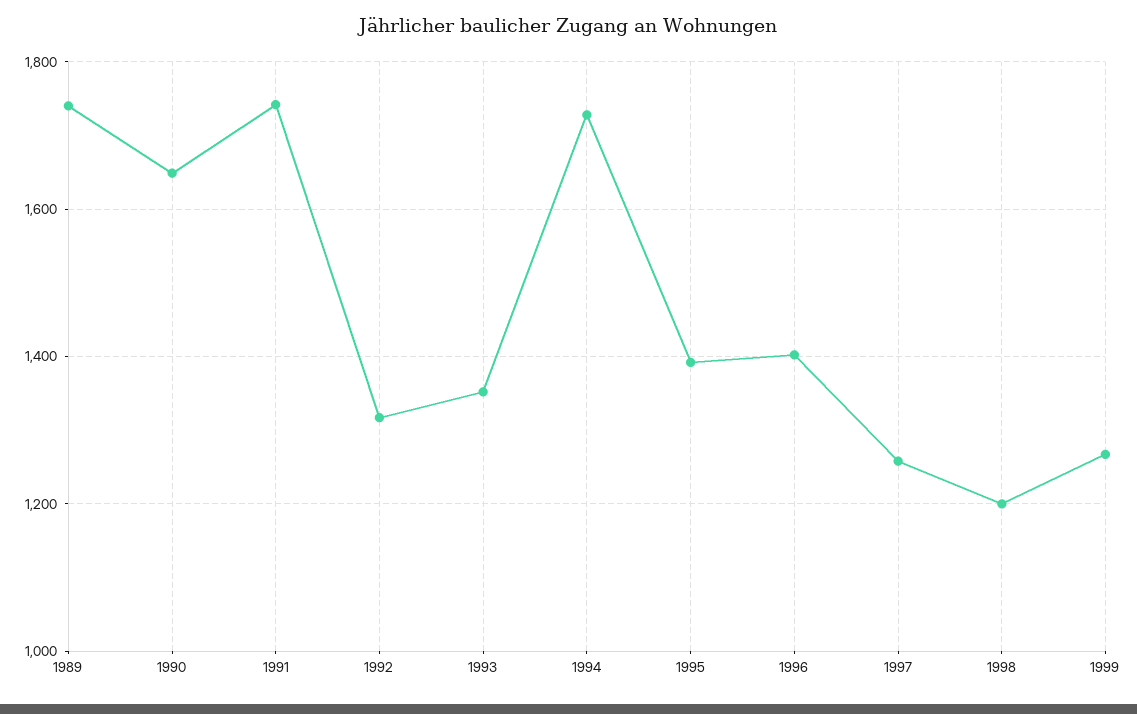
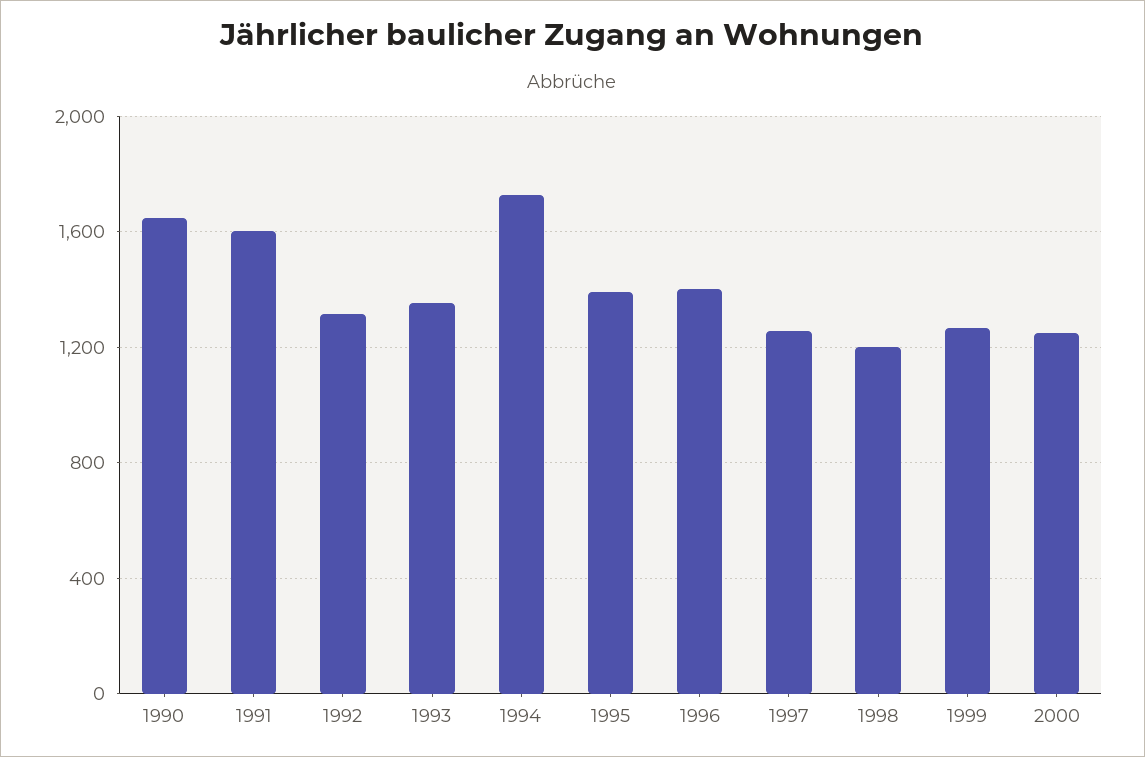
1989: 1740 -> none
1991: 1740 -> 1600
2000: none -> 1250

